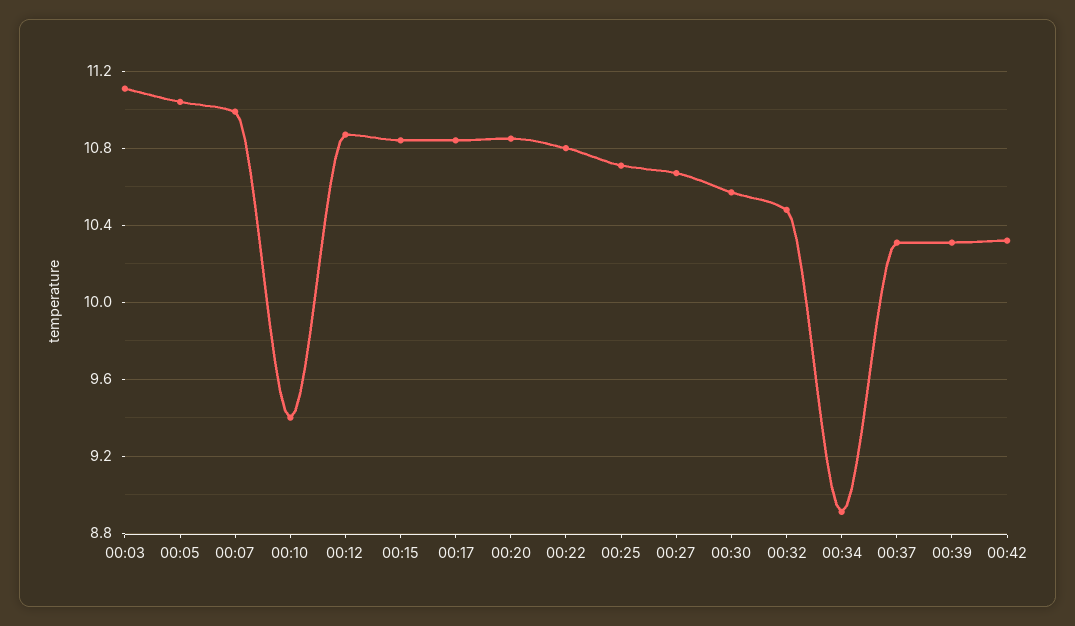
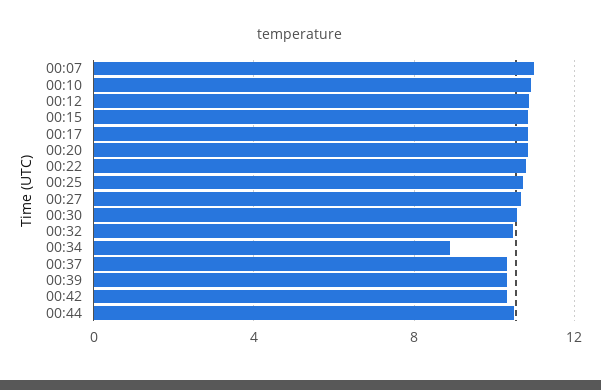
00:03: 11.1 -> none
00:05: 11.05 -> none
00:10: 9.4 -> 11
00:44: none -> 10.5

